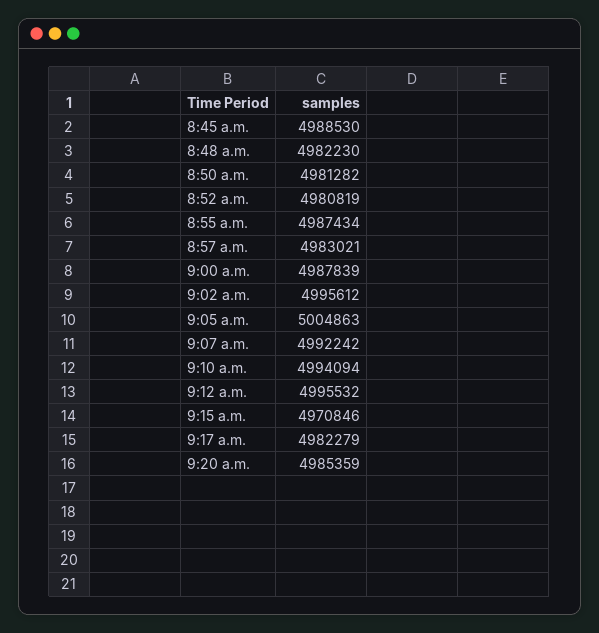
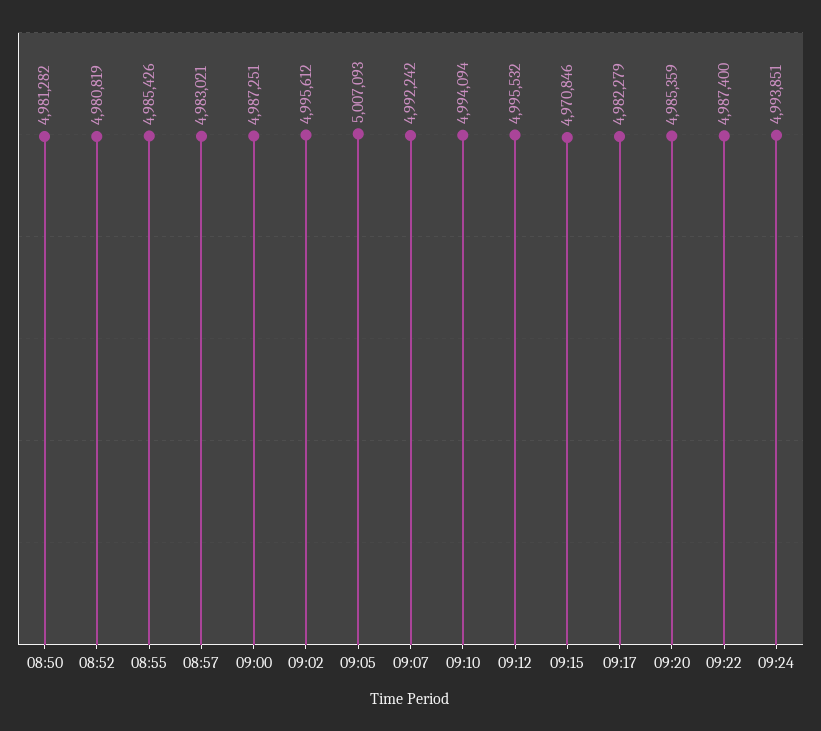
8:45 a.m.: 4988530 -> none
8:48 a.m.: 4982230 -> none
8:55 a.m.: 4987434 -> 4985426
9:00 a.m.: 4987839 -> 4987251
9:05 a.m.: 5004863 -> 5007093
09:22: none -> 4987400
09:24: none -> 4993851

